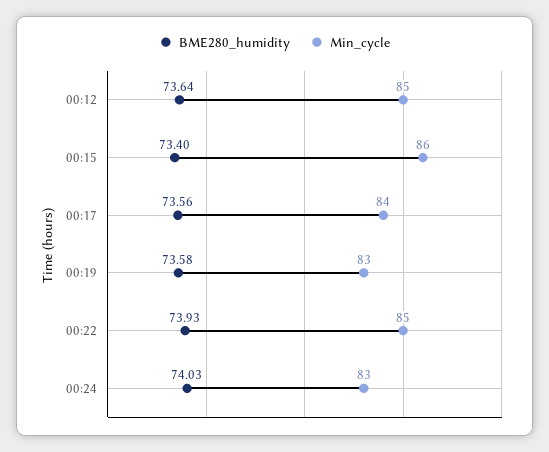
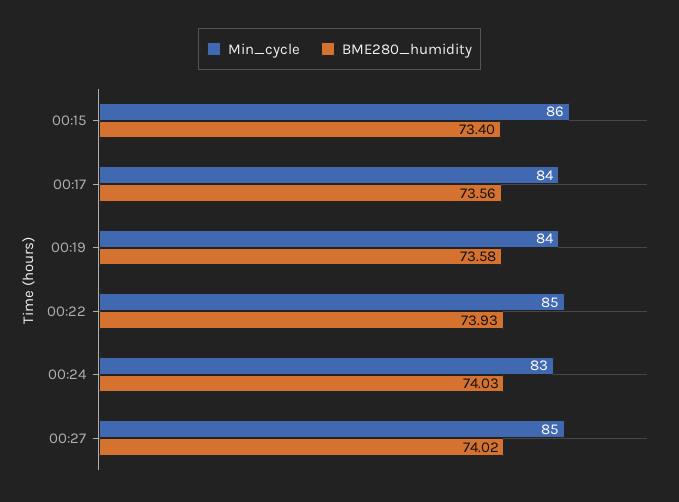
BME280_humidity, 00:12: 73.64 -> none
Min_cycle, 00:12: 85 -> none
Min_cycle, 00:19: 83 -> 84
Min_cycle, 00:27: none -> 85
BME280_humidity, 00:27: none -> 74.02

